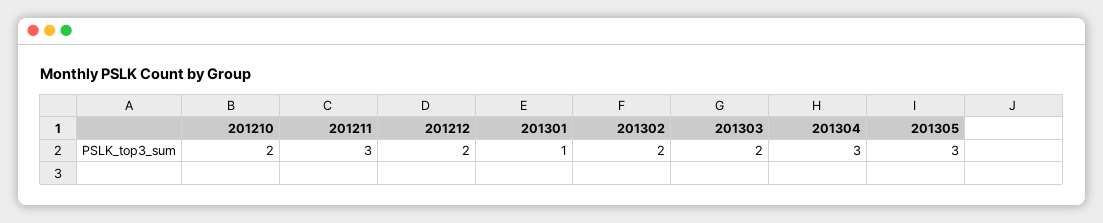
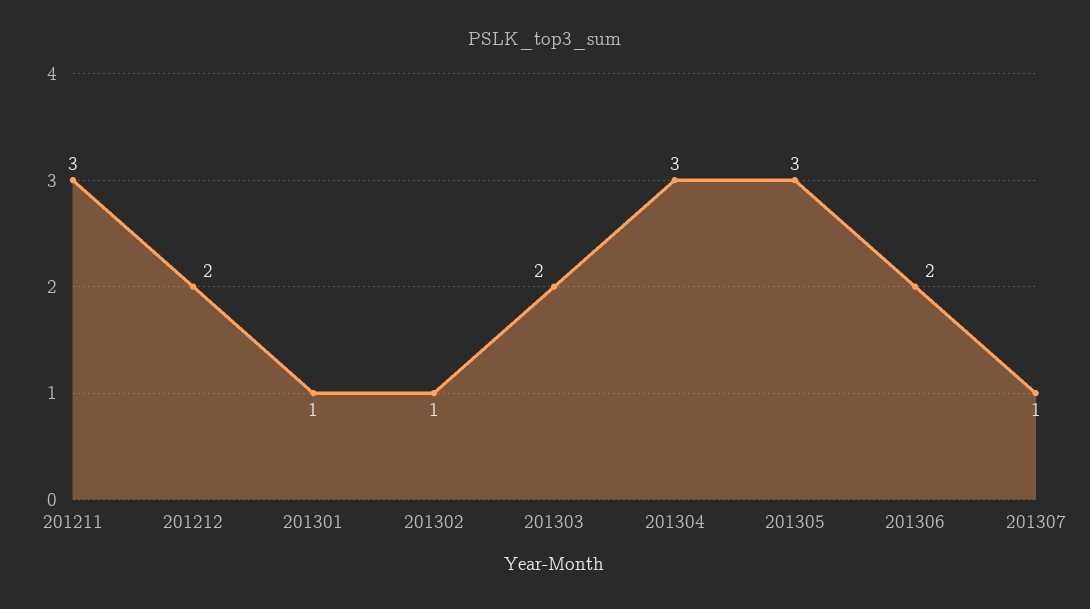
201210: 2 -> none
201302: 2 -> 1
201306: none -> 2
201307: none -> 1

